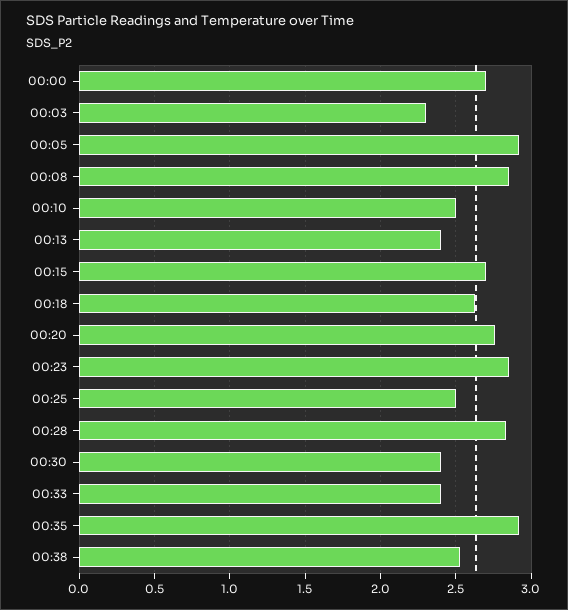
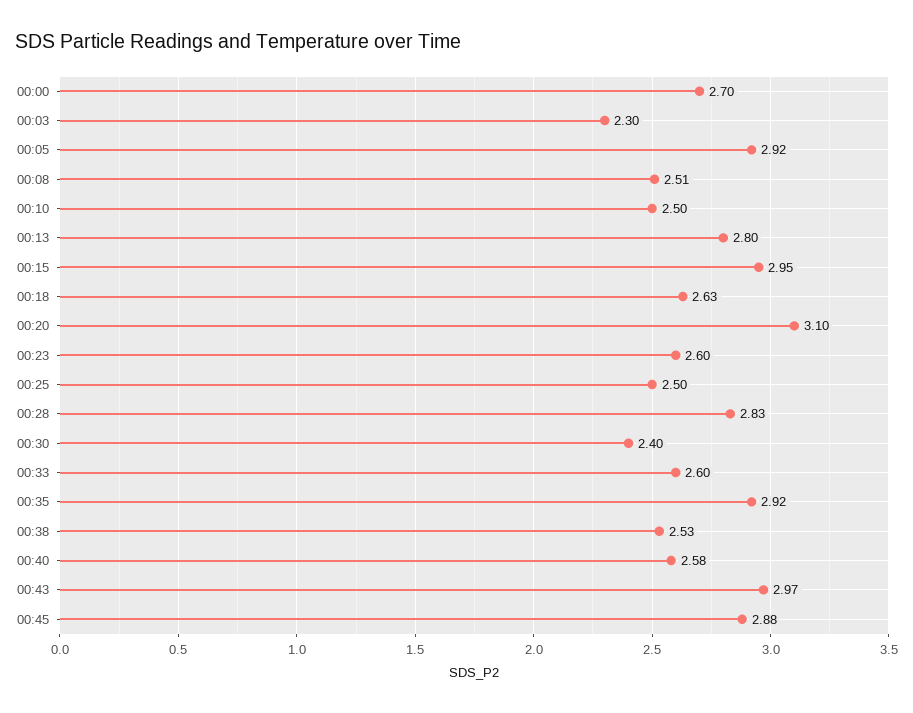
00:08: 2.85 -> 2.51
00:13: 2.4 -> 2.8
00:15: 2.7 -> 2.95
00:20: 2.75 -> 3.1
00:23: 2.85 -> 2.6
00:33: 2.4 -> 2.6
00:40: none -> 2.58
00:43: none -> 2.97
00:45: none -> 2.88

